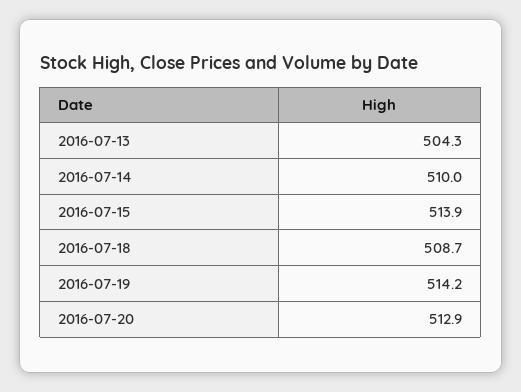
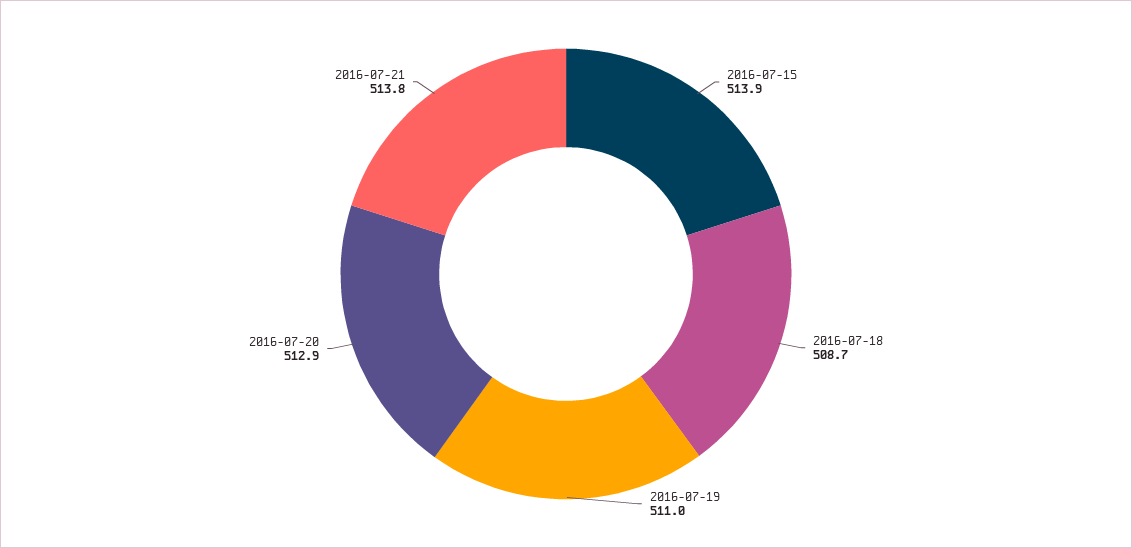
2016-07-13: 504.3 -> none
2016-07-14: 510 -> none
2016-07-19: 514.2 -> 511
2016-07-21: none -> 513.8

